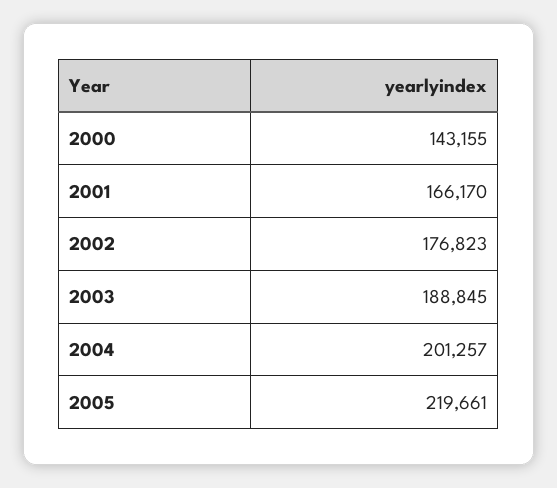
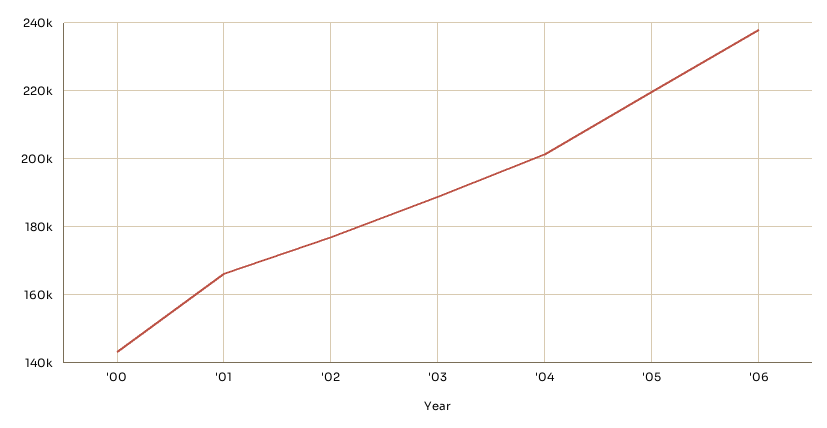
'06: none -> 238000

